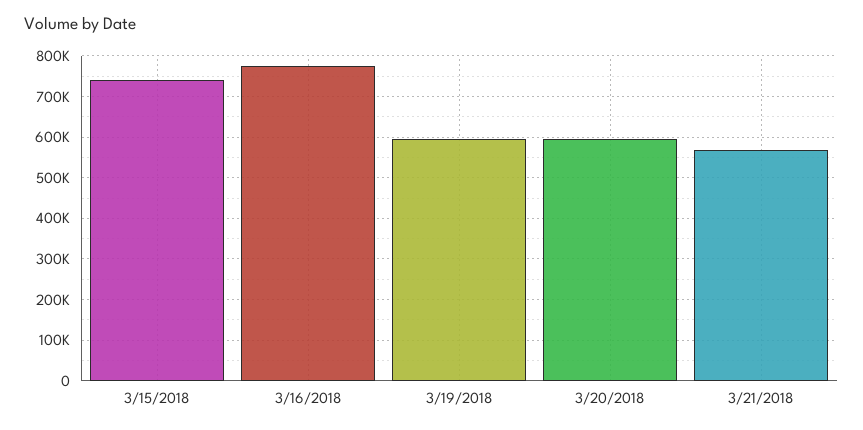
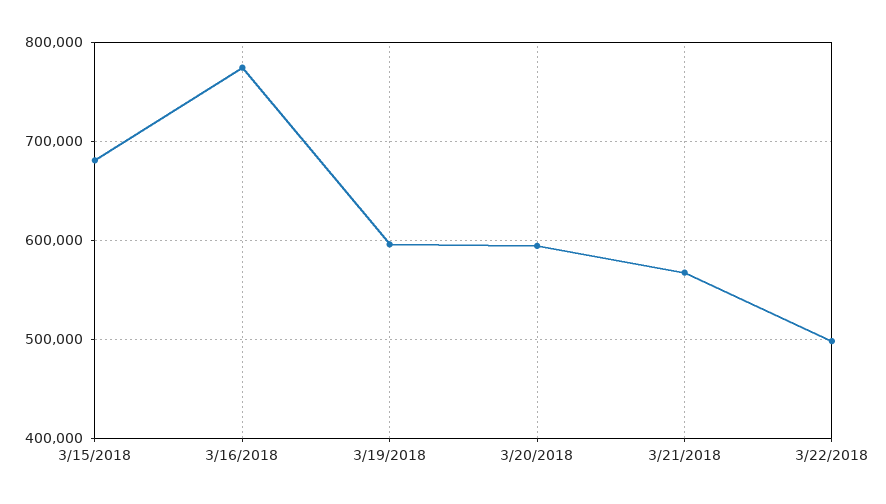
3/15/2018: 740000 -> 680000
3/22/2018: none -> 500000

